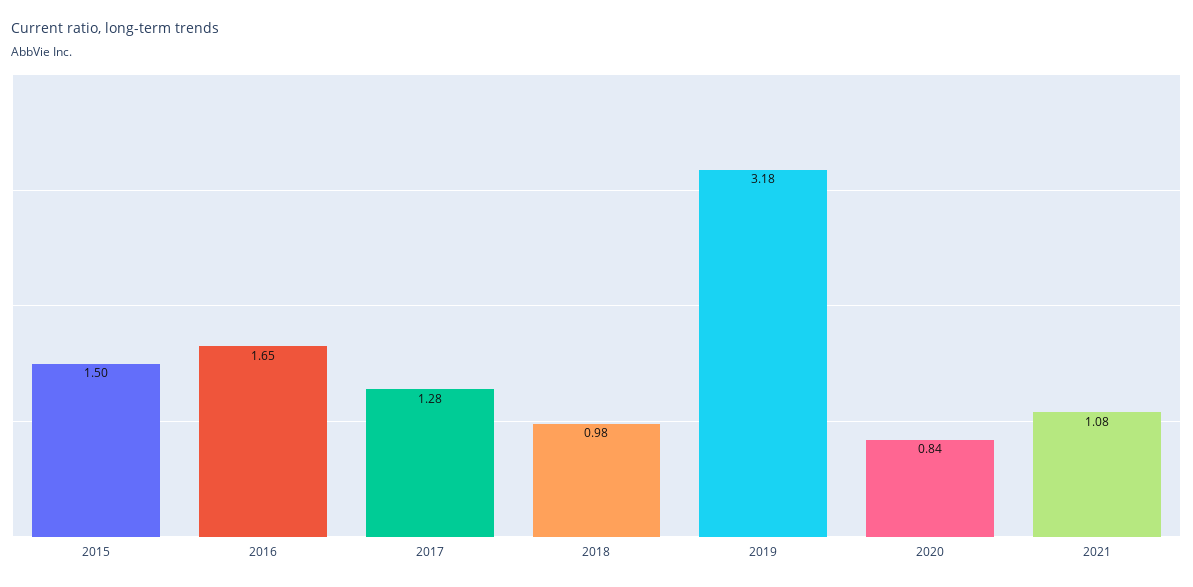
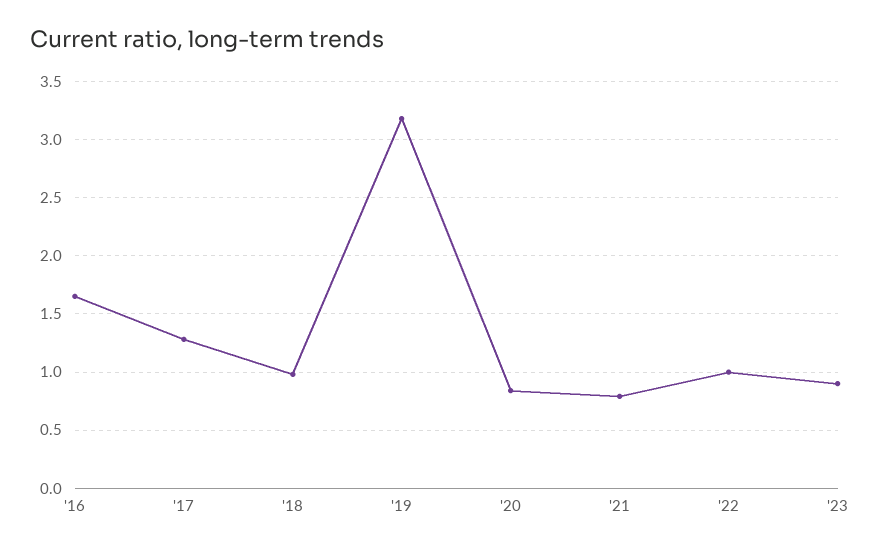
2015: 1.5 -> none
2021: 1.08 -> 0.8
'22: none -> 1
'23: none -> 0.9

